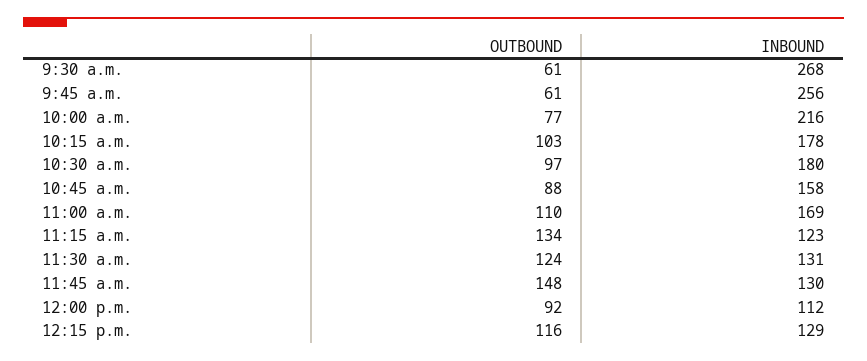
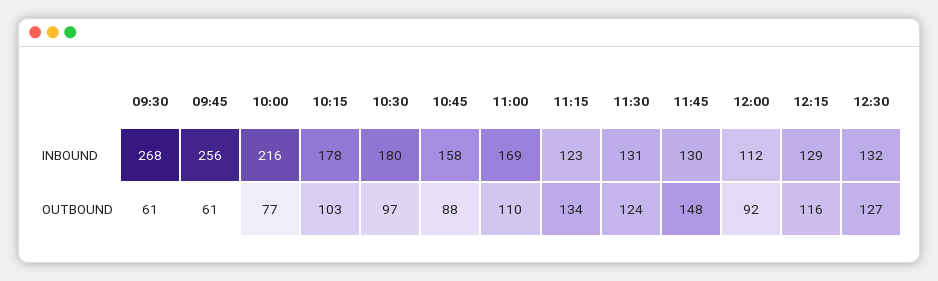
INBOUND, 12:30: none -> 132
OUTBOUND, 12:30: none -> 127

